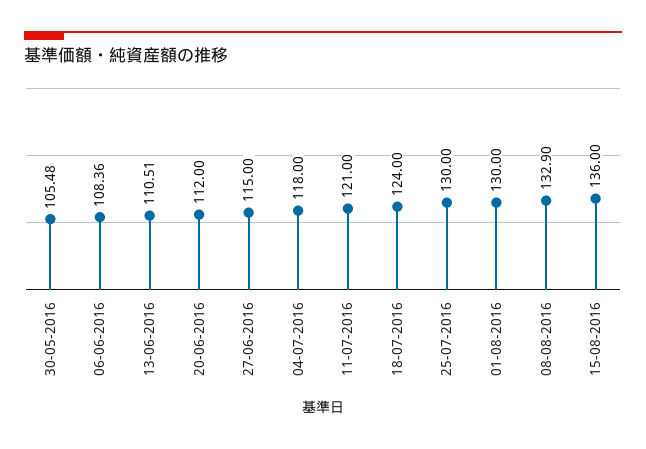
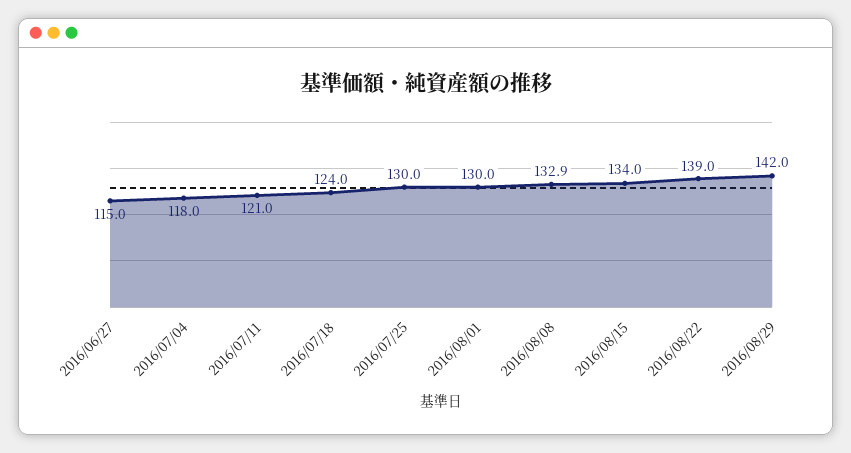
30-05-2016: 105.48 -> none
06-06-2016: 108.36 -> none
13-06-2016: 110.51 -> none
20-06-2016: 112 -> none
15-08-2016: 136 -> 134
2016/08/22: none -> 139
2016/08/29: none -> 142

